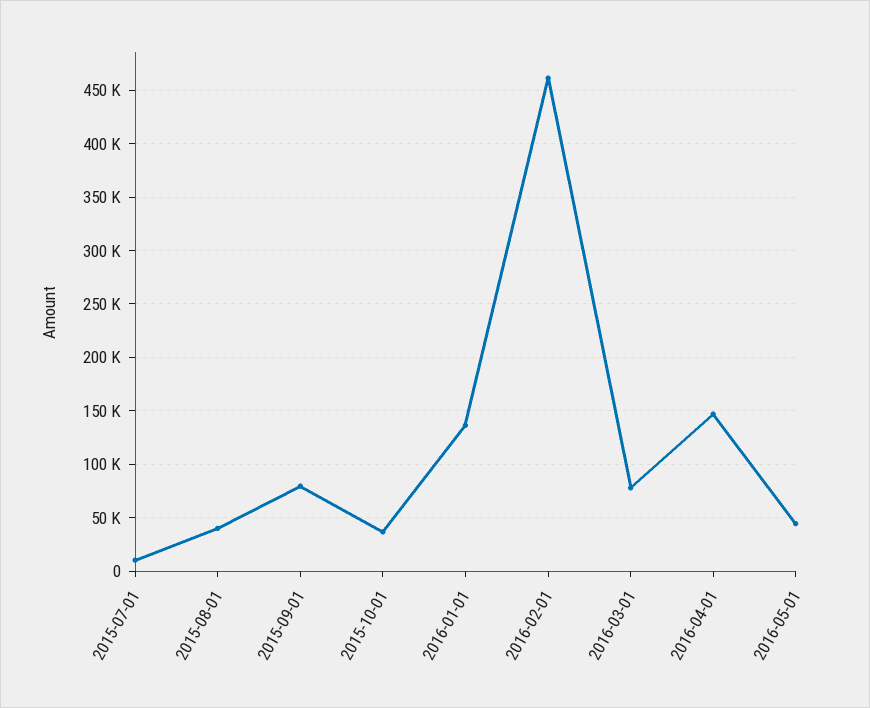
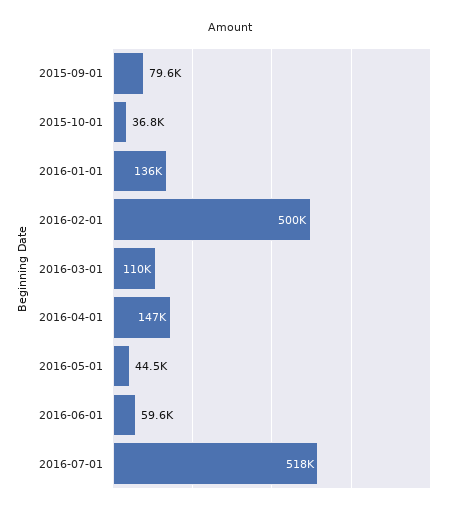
2015-07-01: 10000 -> none
2015-08-01: 40000 -> none
2016-02-01: 460000 -> 500000
2016-03-01: 80000 -> 110000
2016-06-01: none -> 59600
2016-07-01: none -> 518000

